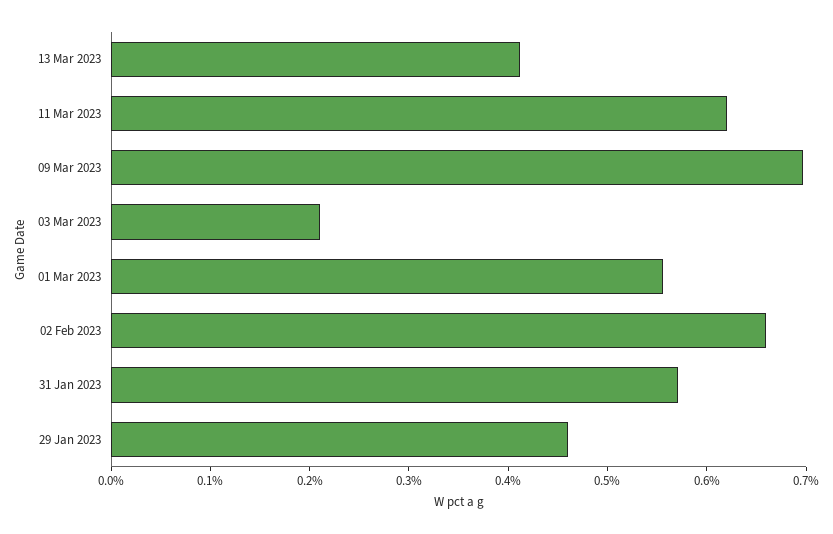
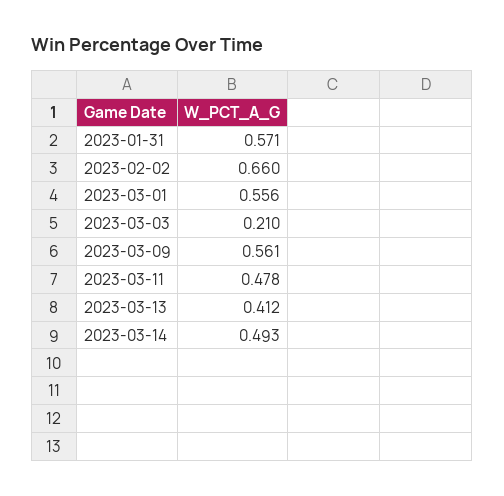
11 Mar 2023: 0.62 -> 0.478
09 Mar 2023: 0.7 -> 0.561
29 Jan 2023: 0.46 -> none
2023-03-14: none -> 0.493

